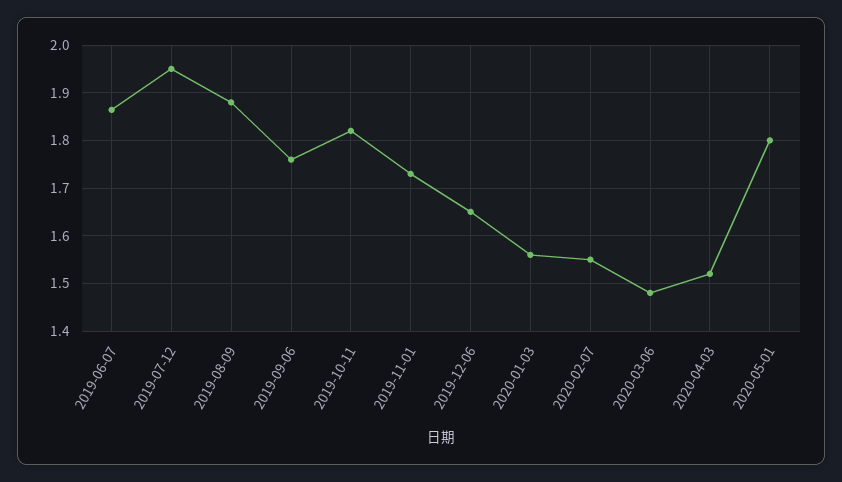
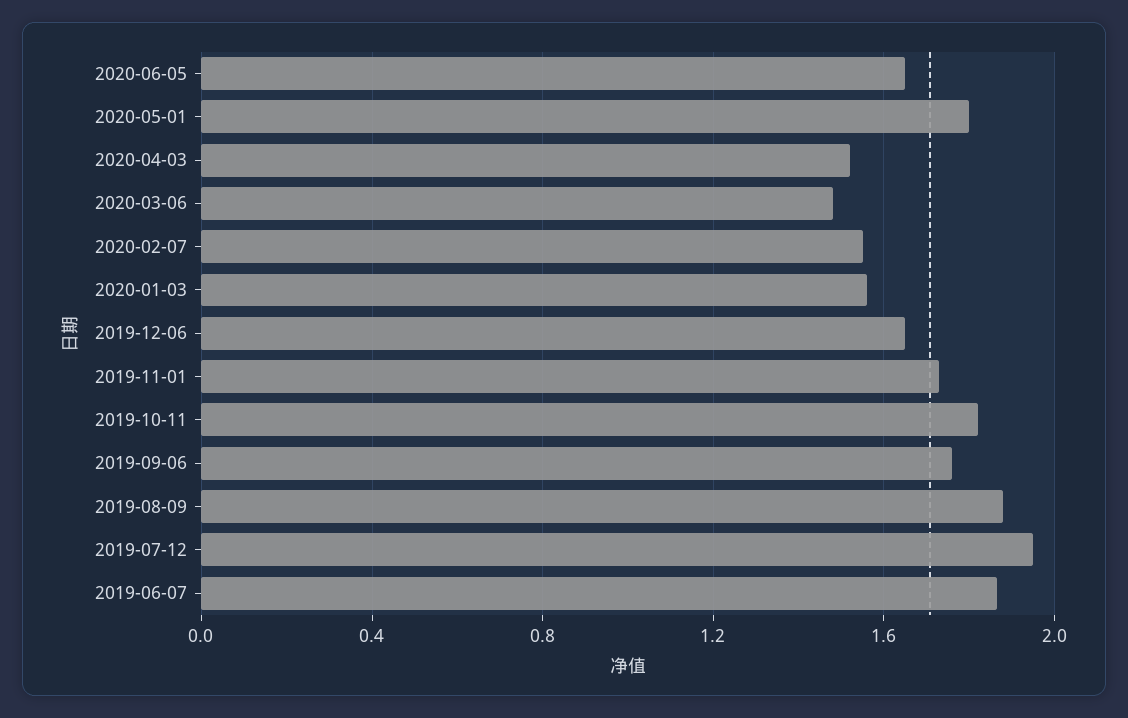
2020-06-05: none -> 1.65

